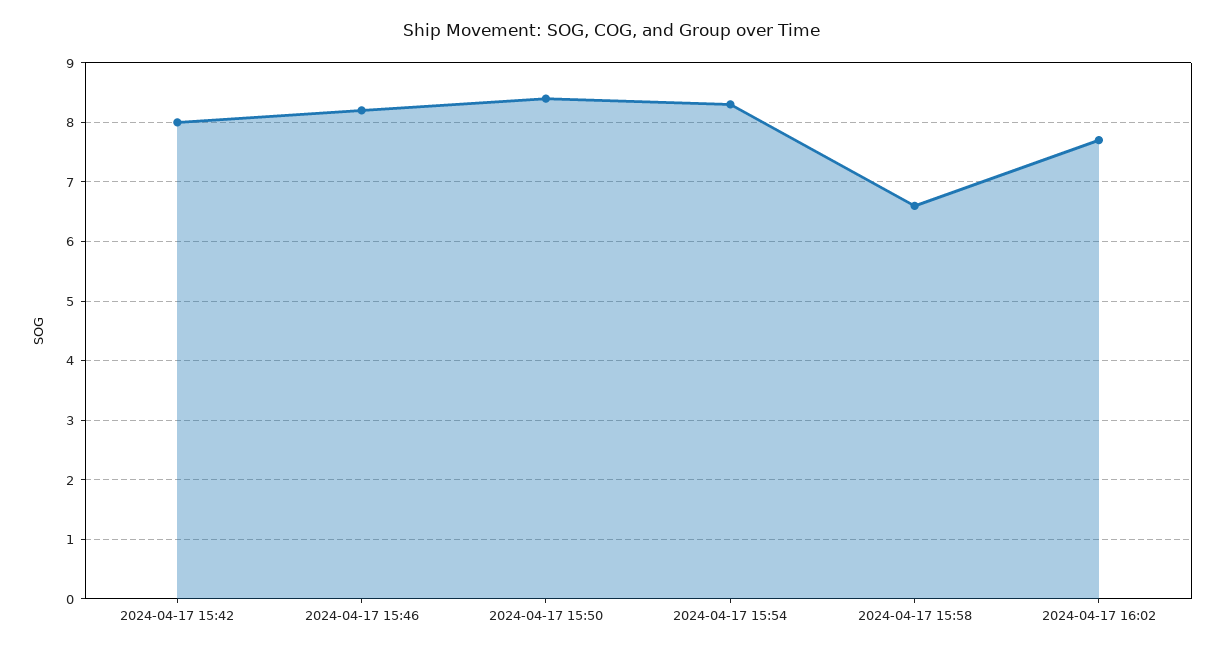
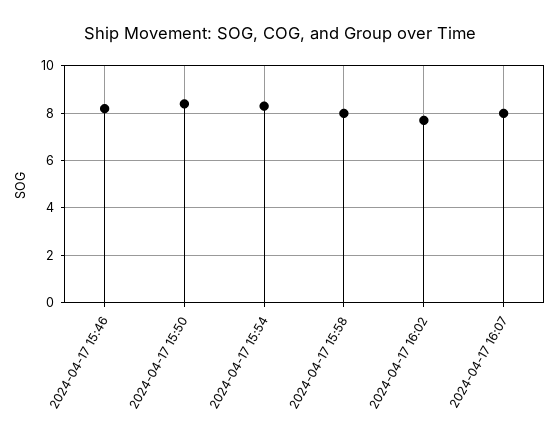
2024-04-17 15:42: 8 -> none
2024-04-17 15:58: 6.5 -> 8
2024-04-17 16:07: none -> 8

